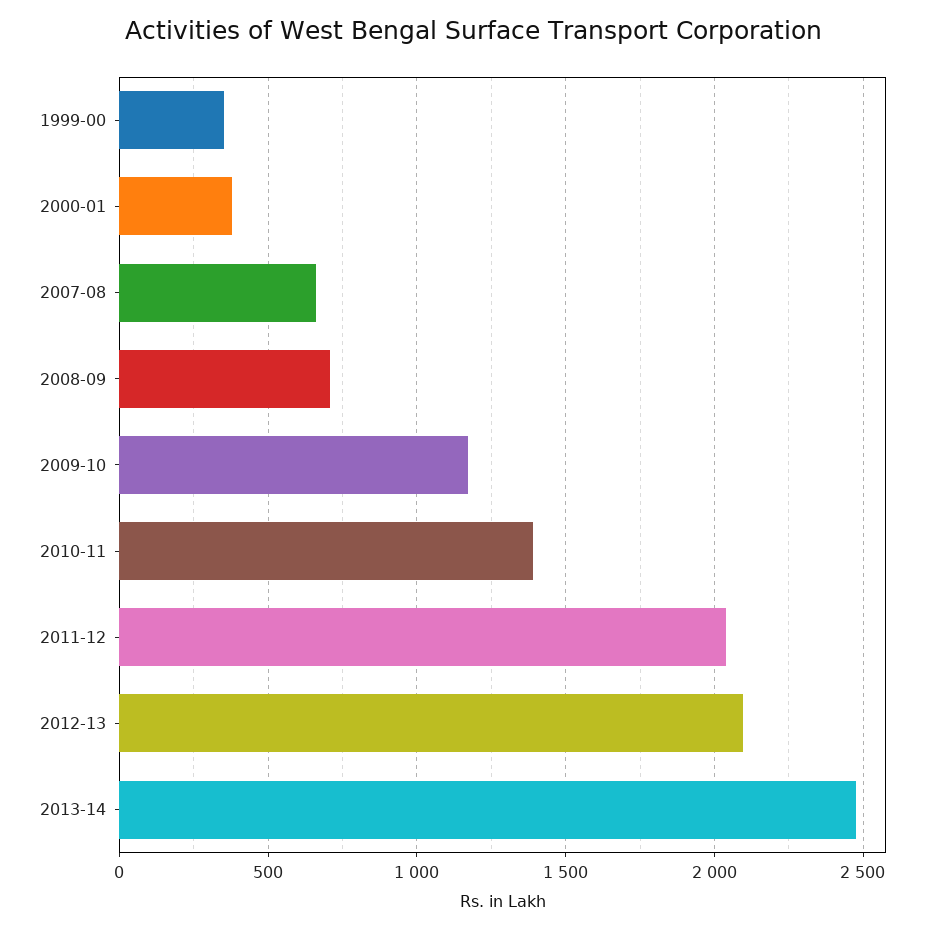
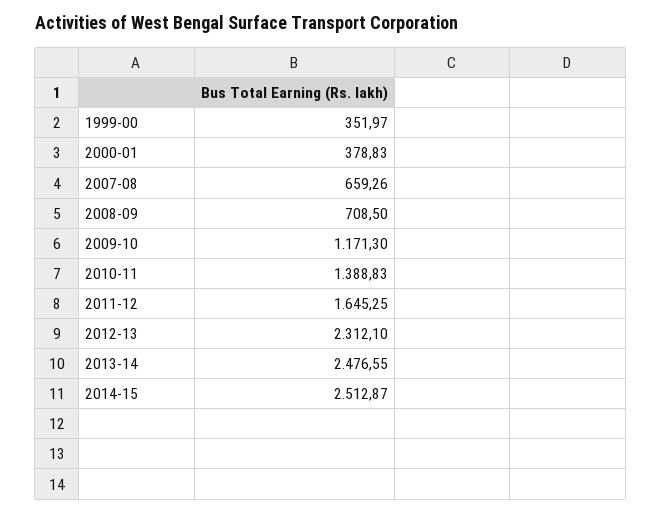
2011-12: 2050 -> 1645.25
2012-13: 2100 -> 2312.1
2014-15: none -> 2512.87

